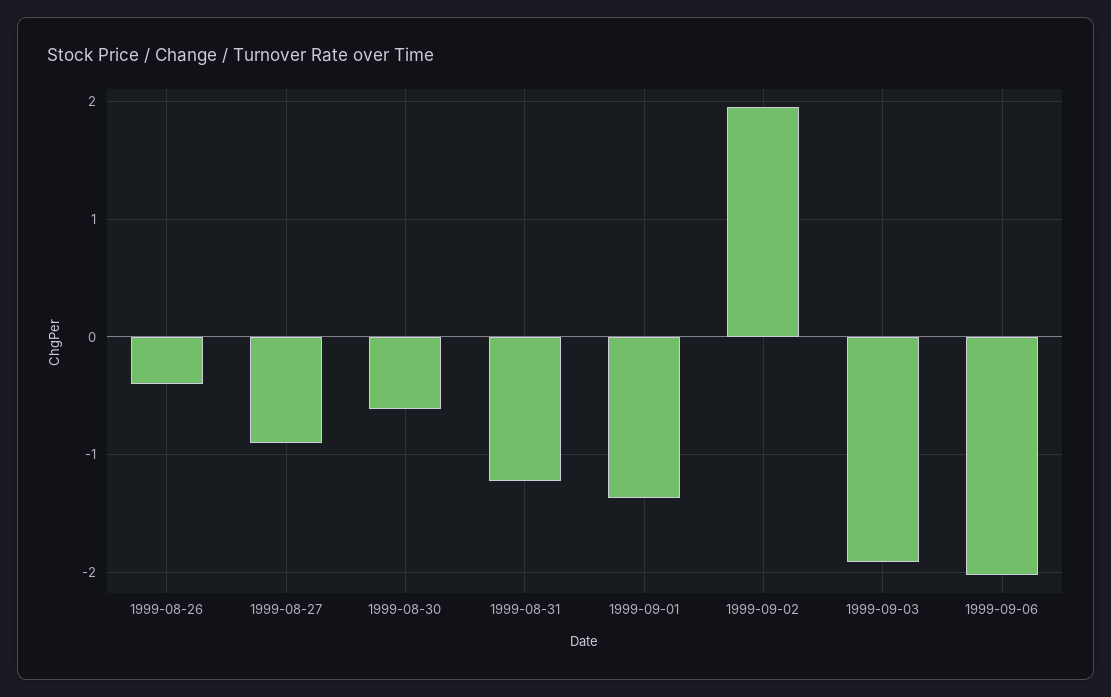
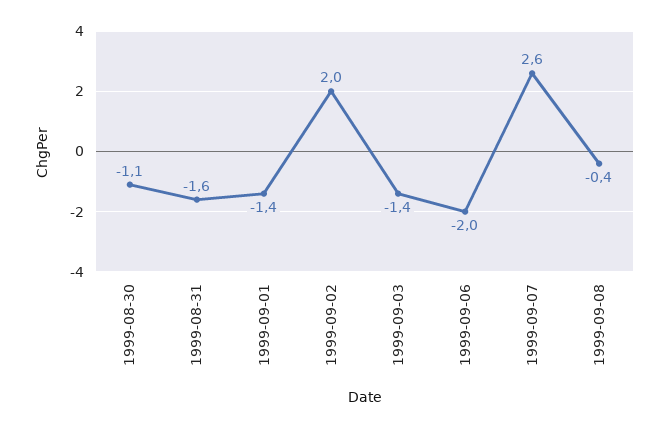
1999-08-26: -0.4 -> none
1999-08-27: -0.9 -> none
1999-08-30: -0.6 -> -1.1
1999-08-31: -1.2 -> -1.6
1999-09-03: -1.9 -> -1.4
1999-09-07: none -> 2.6
1999-09-08: none -> -0.4

